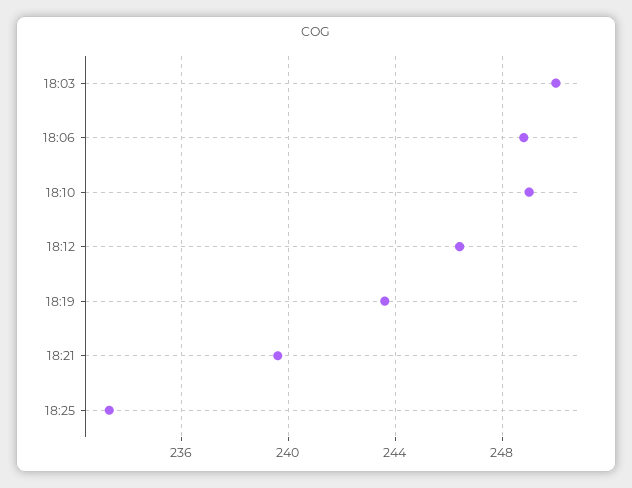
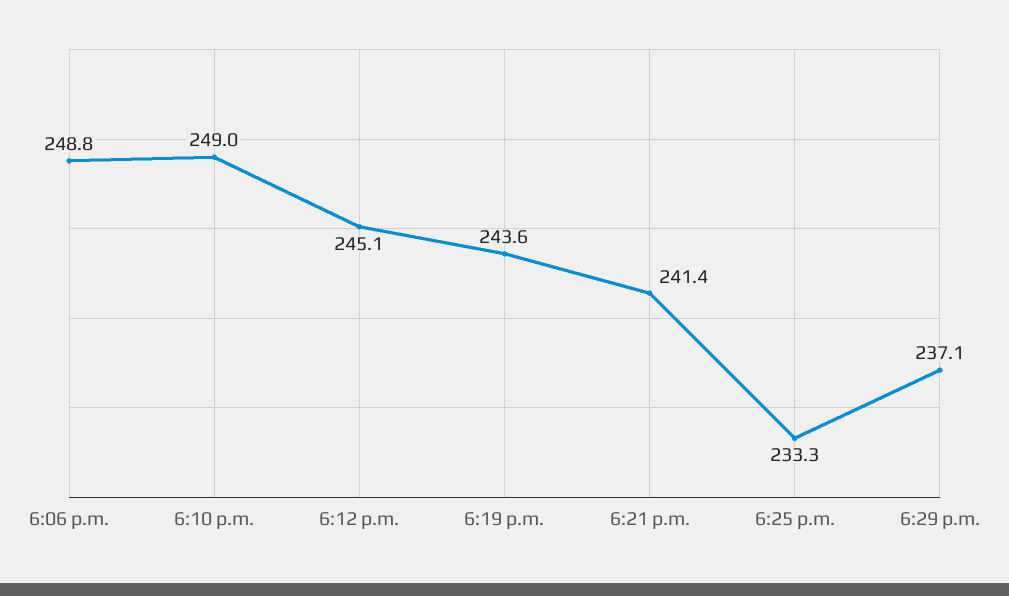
18:03: 250 -> none
18:12: 246.5 -> 245.1
18:21: 239.5 -> 241.4
6:29 p.m.: none -> 237.1

